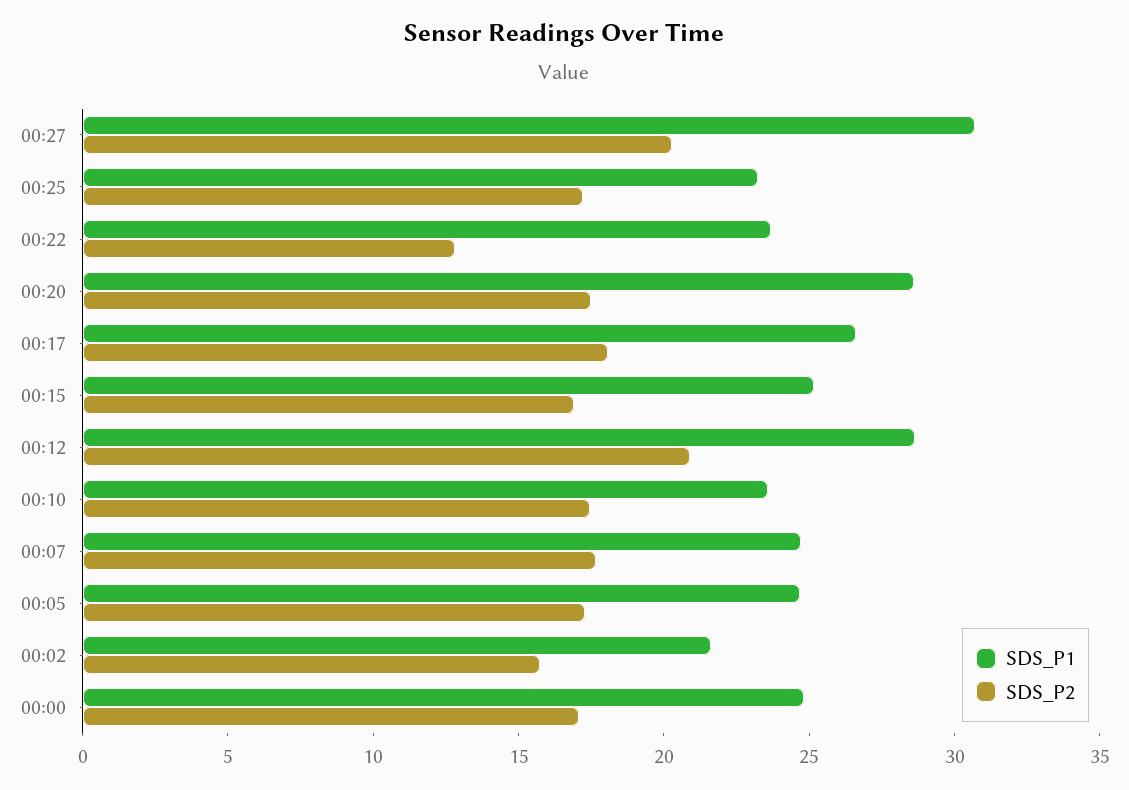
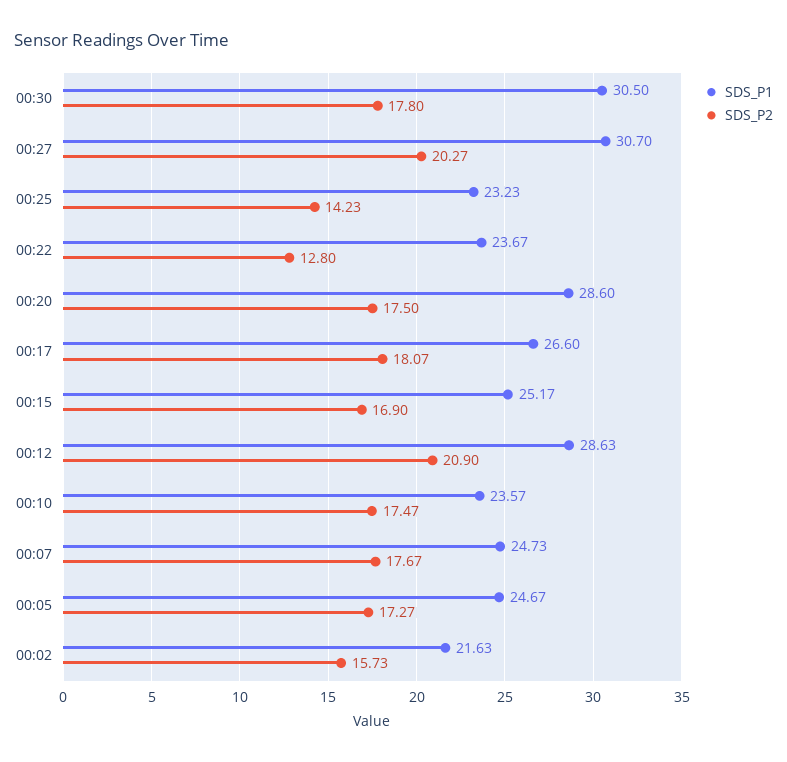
SDS_P2, 00:25: 17 -> 14.23
SDS_P1, 00:00: 25 -> none
SDS_P2, 00:00: 17 -> none
SDS_P1, 00:30: none -> 30.5
SDS_P2, 00:30: none -> 17.8

